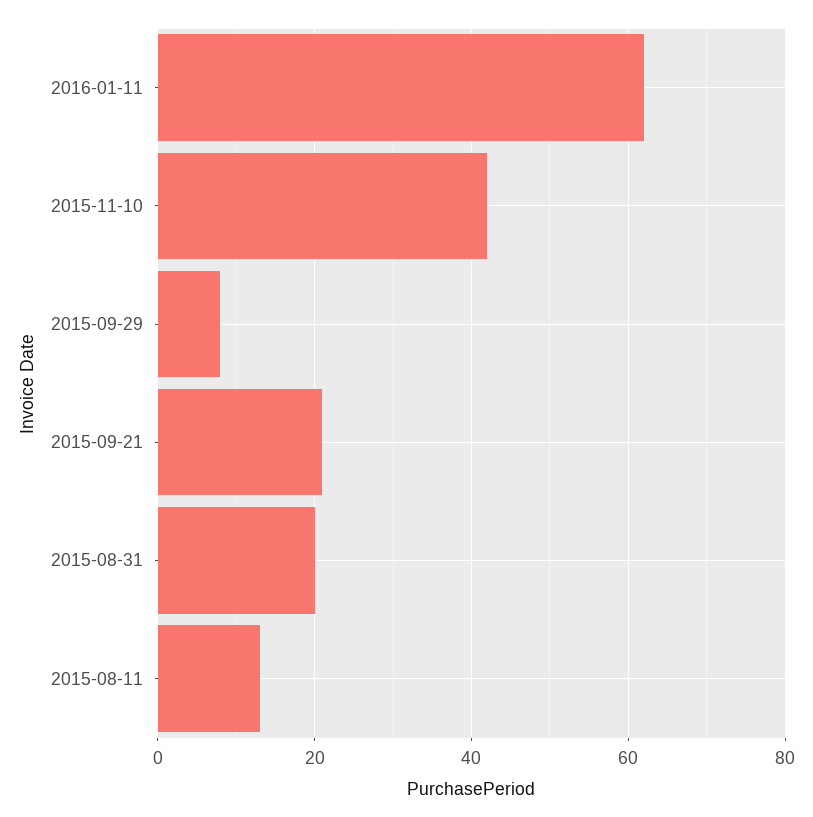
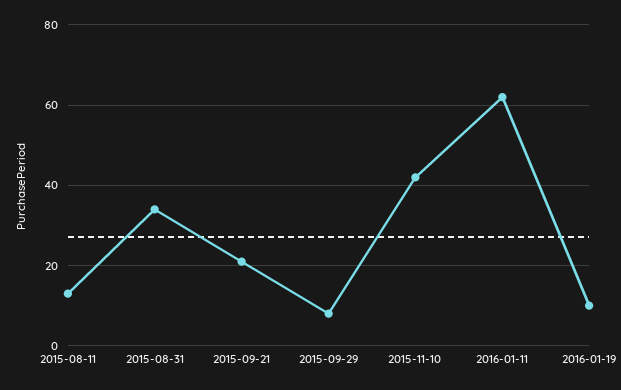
2015-08-31: 20 -> 35
2016-01-19: none -> 10

